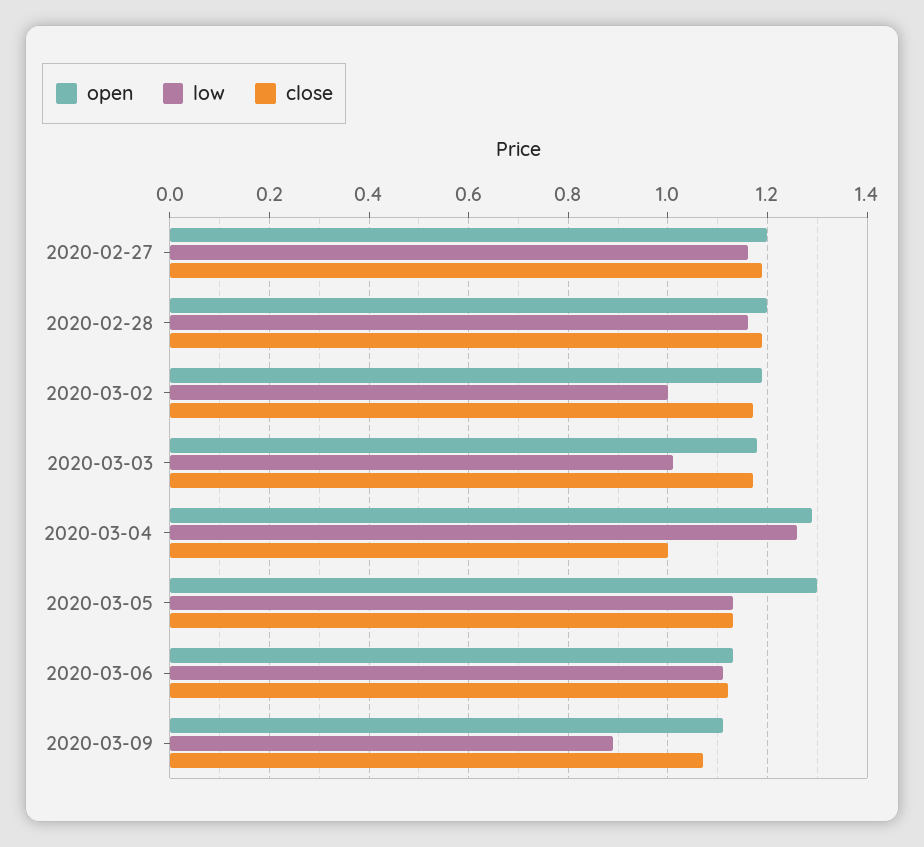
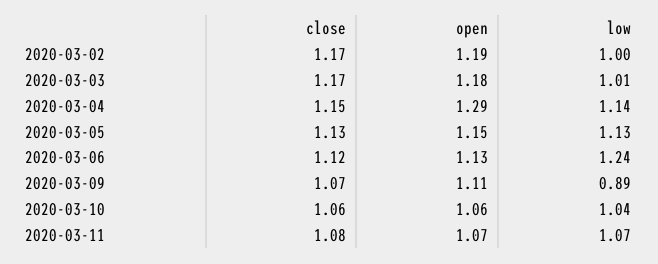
open, 2020-02-27: 1.2 -> none
low, 2020-02-27: 1.15 -> none
close, 2020-02-27: 1.2 -> none
open, 2020-02-28: 1.2 -> none
low, 2020-02-28: 1.15 -> none
close, 2020-02-28: 1.2 -> none
low, 2020-03-04: 1.25 -> 1.14
close, 2020-03-04: 1 -> 1.15
open, 2020-03-05: 1.3 -> 1.15
low, 2020-03-06: 1.1 -> 1.24
close, 2020-03-10: none -> 1.06
open, 2020-03-10: none -> 1.06
low, 2020-03-10: none -> 1.04
close, 2020-03-11: none -> 1.08
open, 2020-03-11: none -> 1.07
low, 2020-03-11: none -> 1.07

